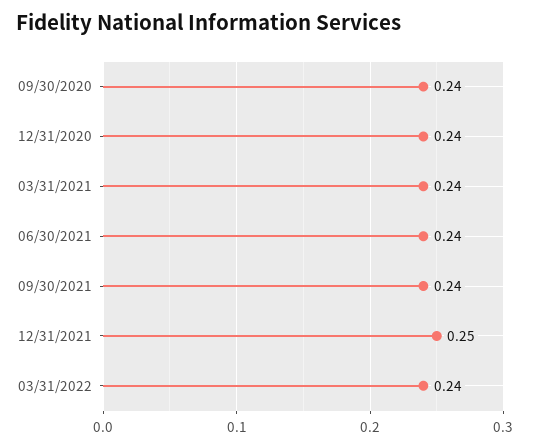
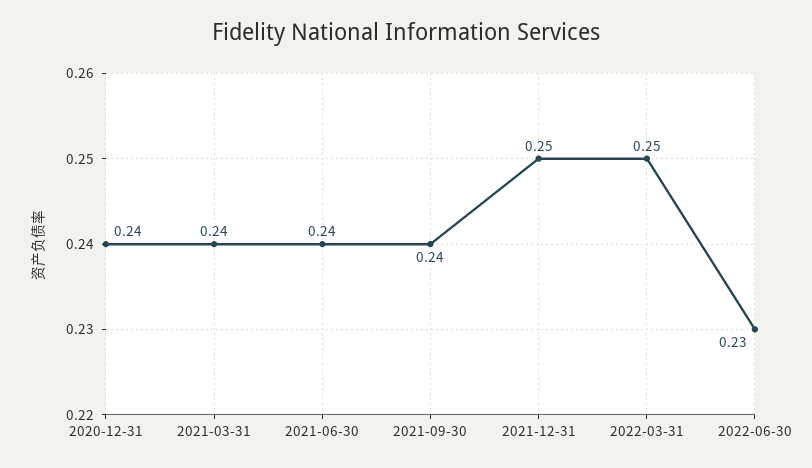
09/30/2020: 0.24 -> none
03/31/2022: 0.24 -> 0.25
2022-06-30: none -> 0.23

